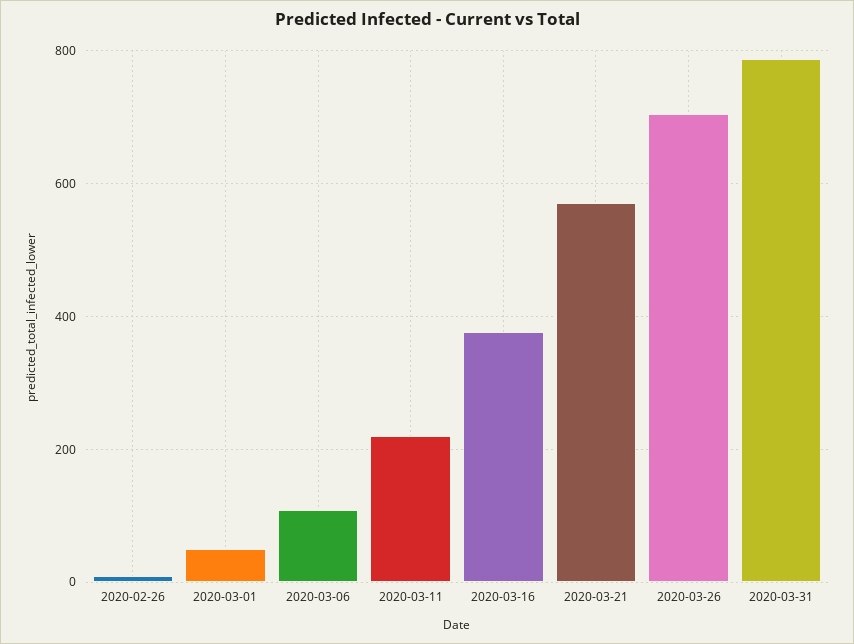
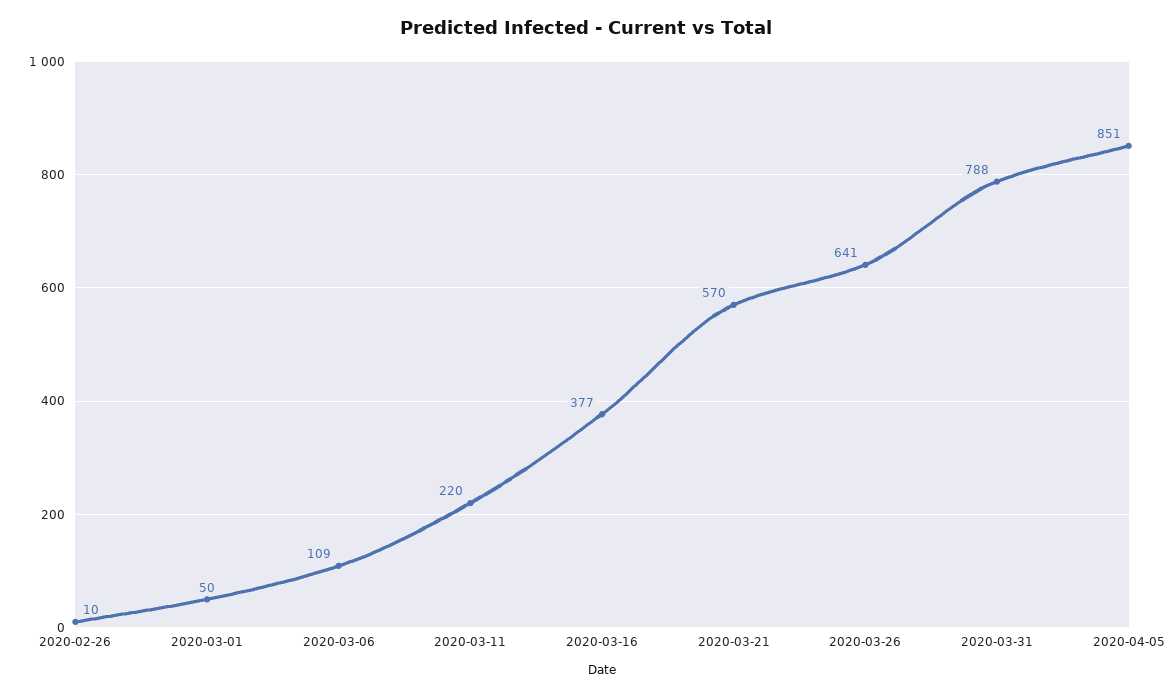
2020-03-26: 700 -> 641
2020-04-05: none -> 851

